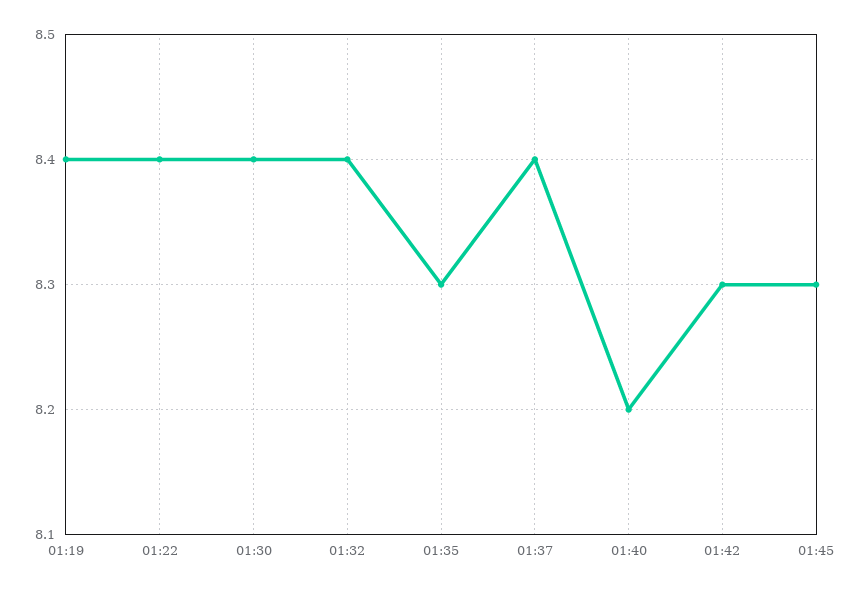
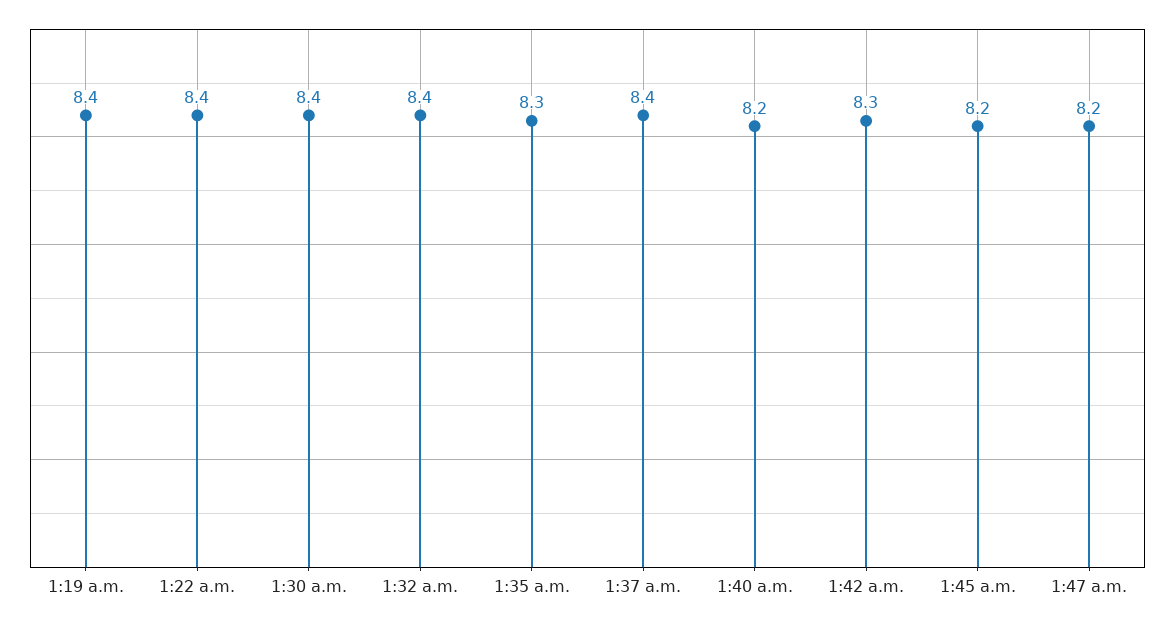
01:45: 8.3 -> 8.2
1:47 a.m.: none -> 8.2

